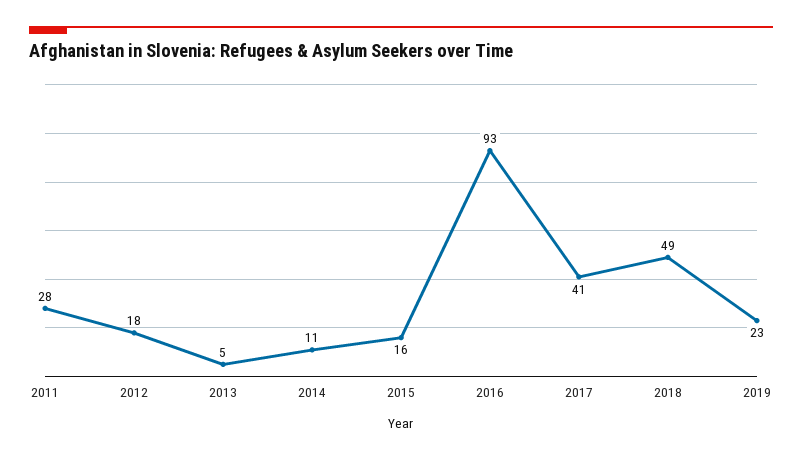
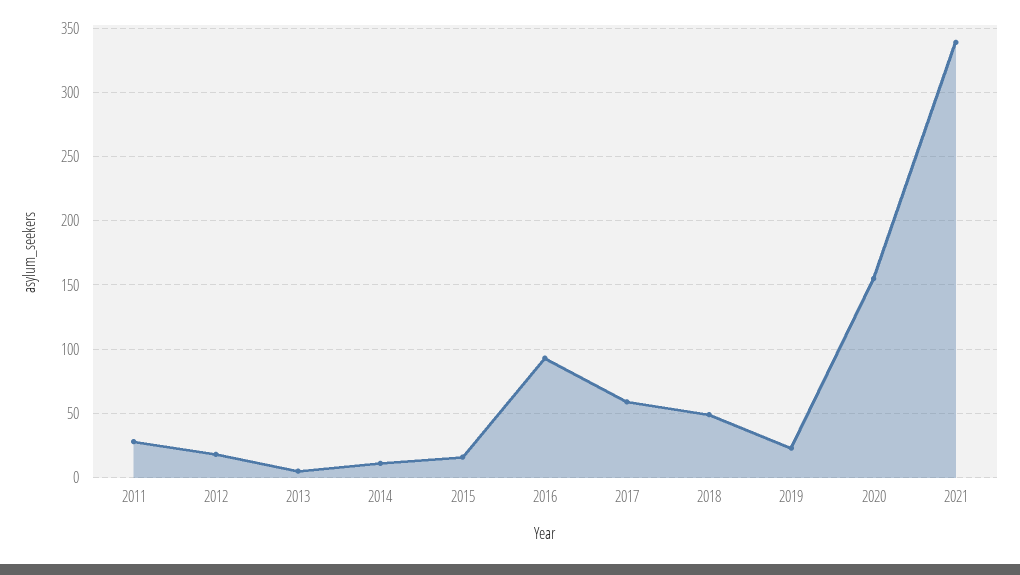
2017: 41 -> 60
2020: none -> 155
2021: none -> 340

